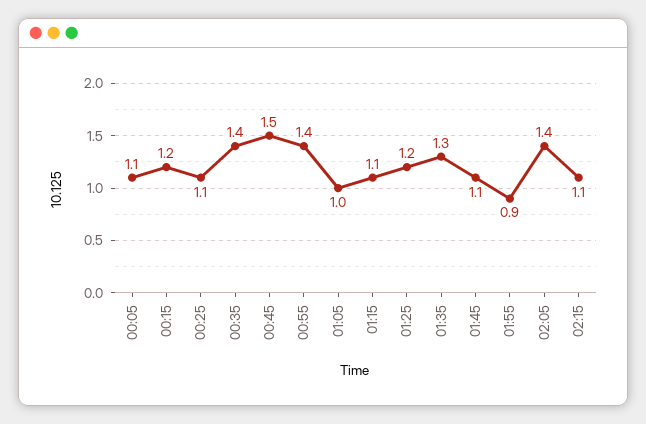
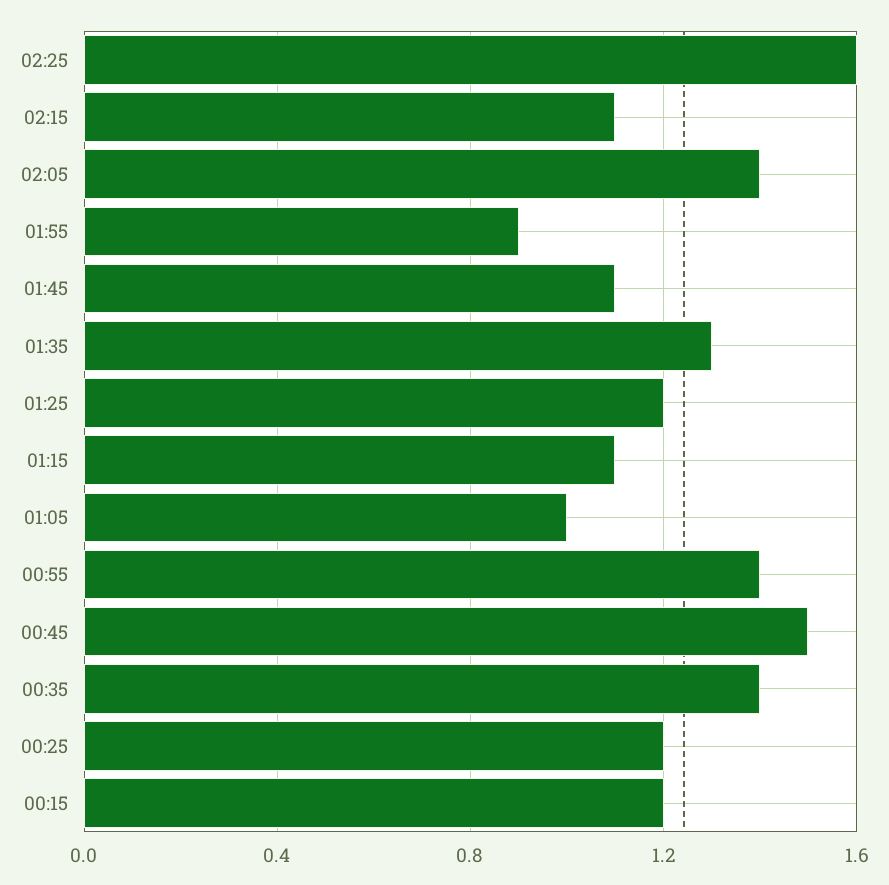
00:05: 1.1 -> none
00:25: 1.1 -> 1.2
02:25: none -> 1.6

